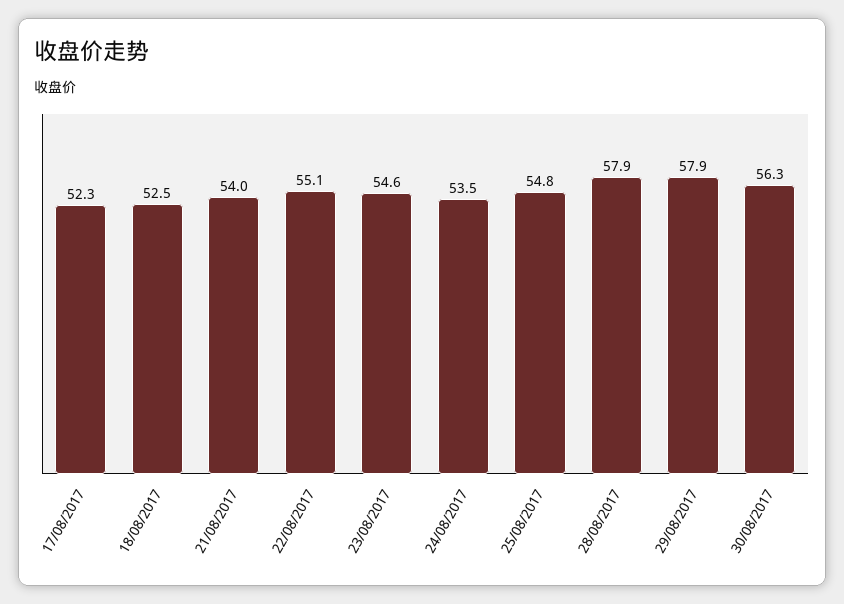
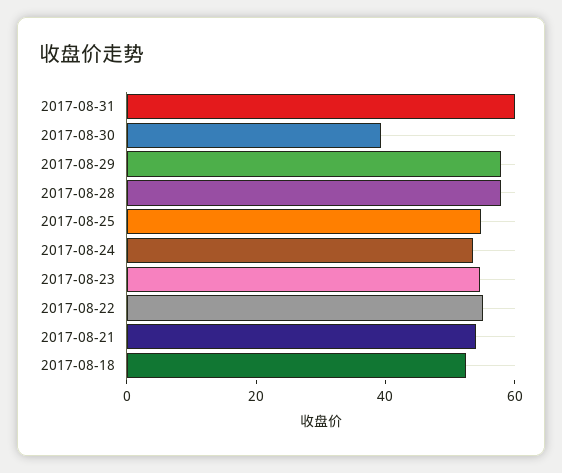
17/08/2017: 52.3 -> none
30/08/2017: 56.3 -> 40
2017-08-31: none -> 60

